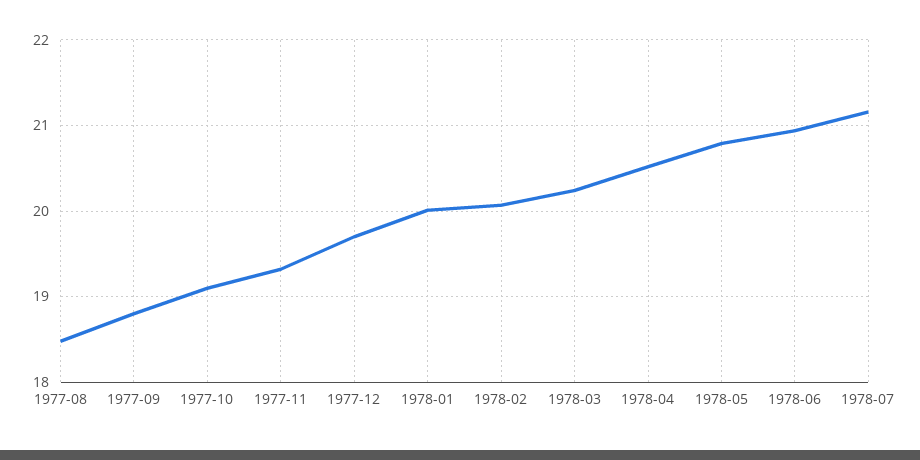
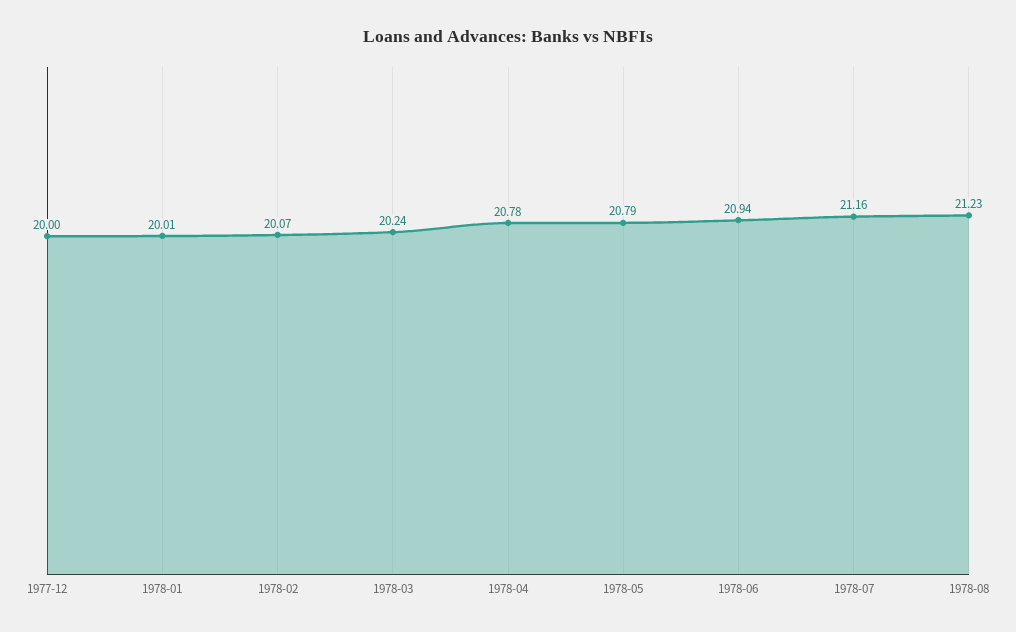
1977-08: 18.5 -> none
1977-09: 18.8 -> none
1977-10: 19.1 -> none
1977-11: 19.3 -> none
1977-12: 19.7 -> 20
1978-04: 20.5 -> 20.78
1978-08: none -> 21.23

